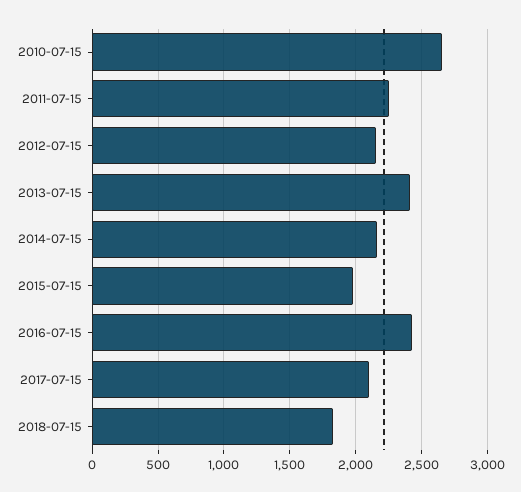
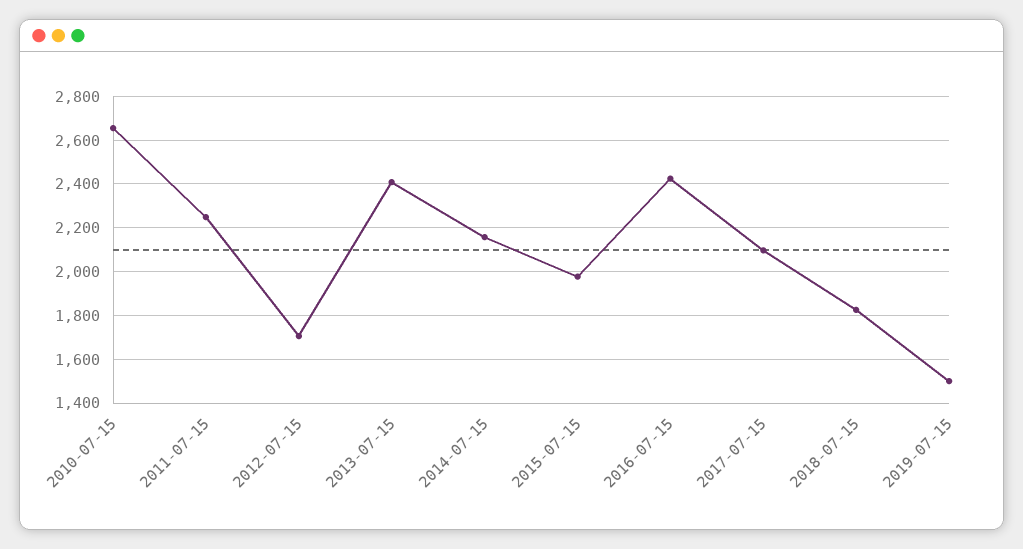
2012-07-15: 2150 -> 1700
2019-07-15: none -> 1500

